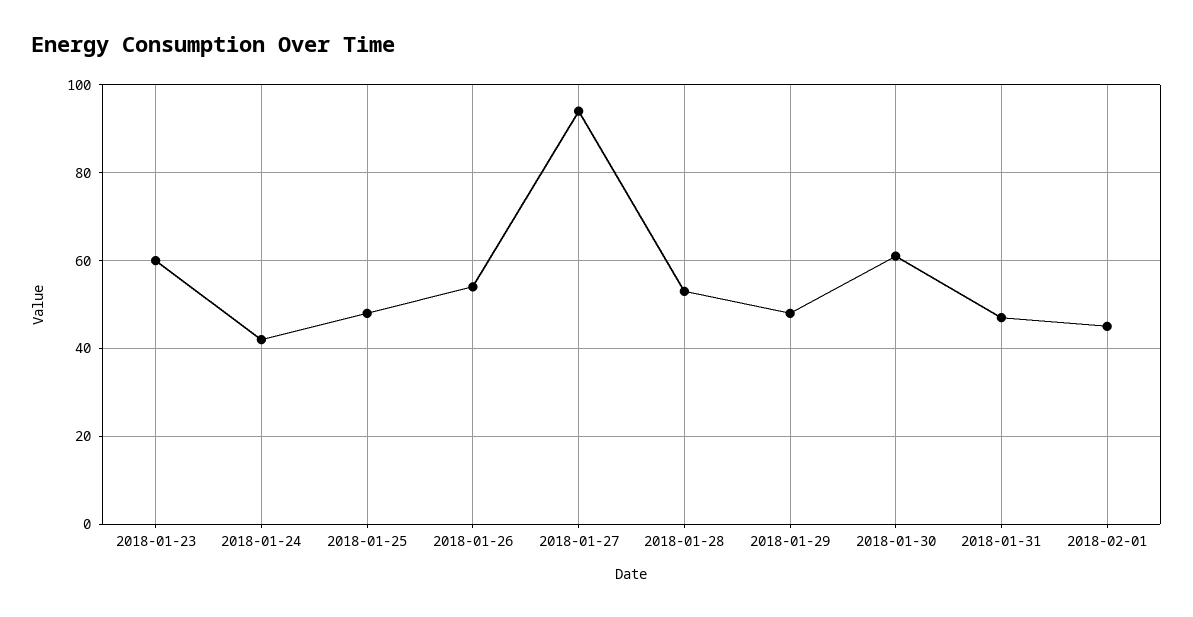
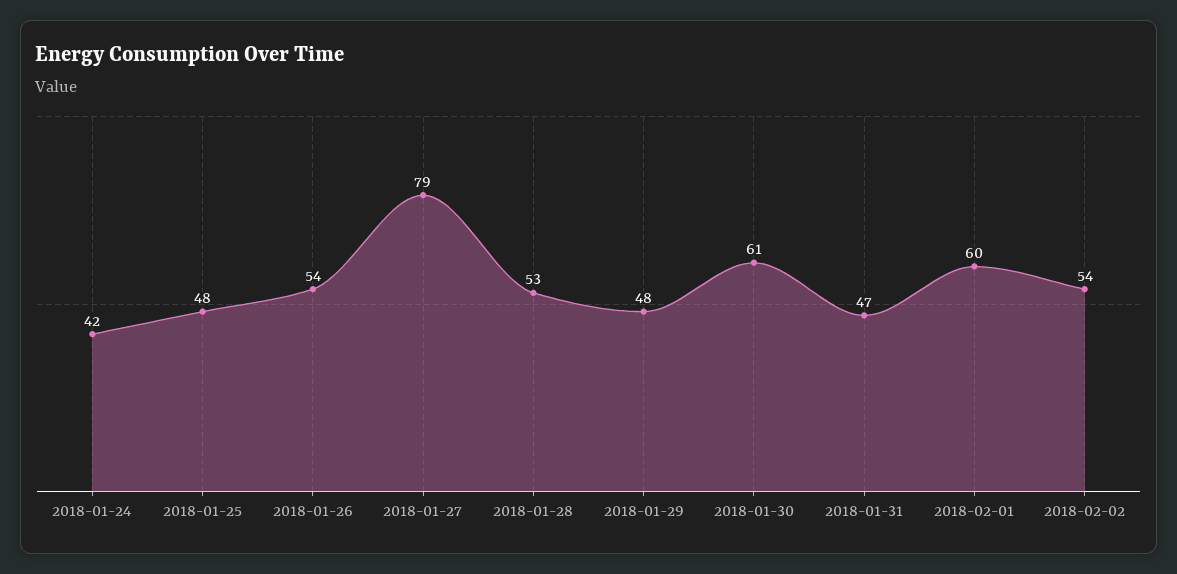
2018-01-23: 60 -> none
2018-01-27: 95 -> 79
2018-02-01: 45 -> 60
2018-02-02: none -> 54

